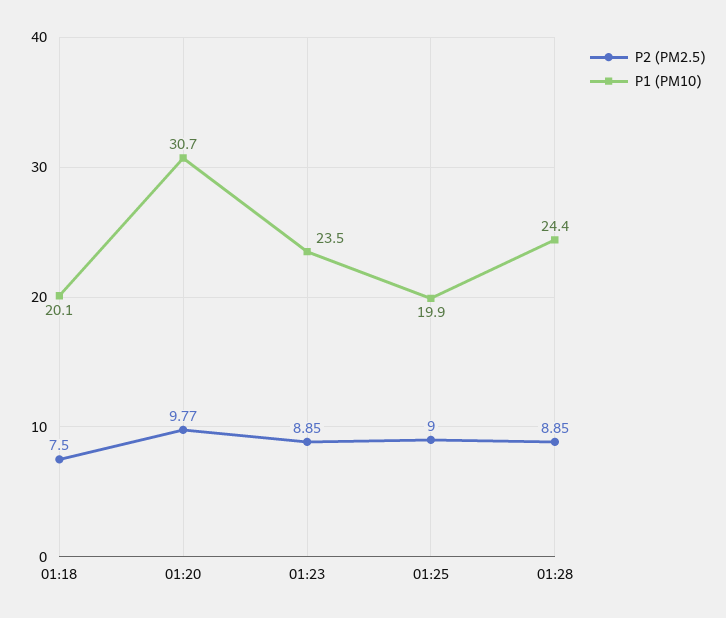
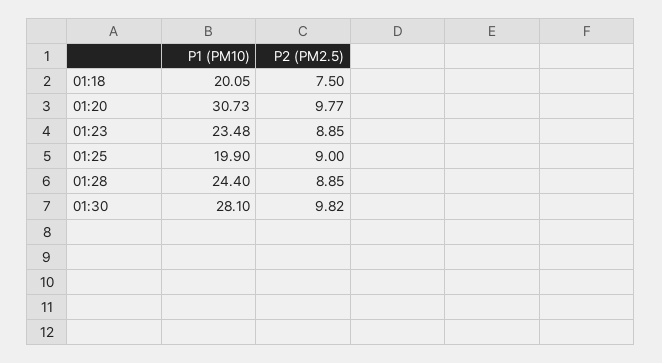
P1 (PM10), 01:30: none -> 28.1
P2 (PM2.5), 01:30: none -> 9.82

